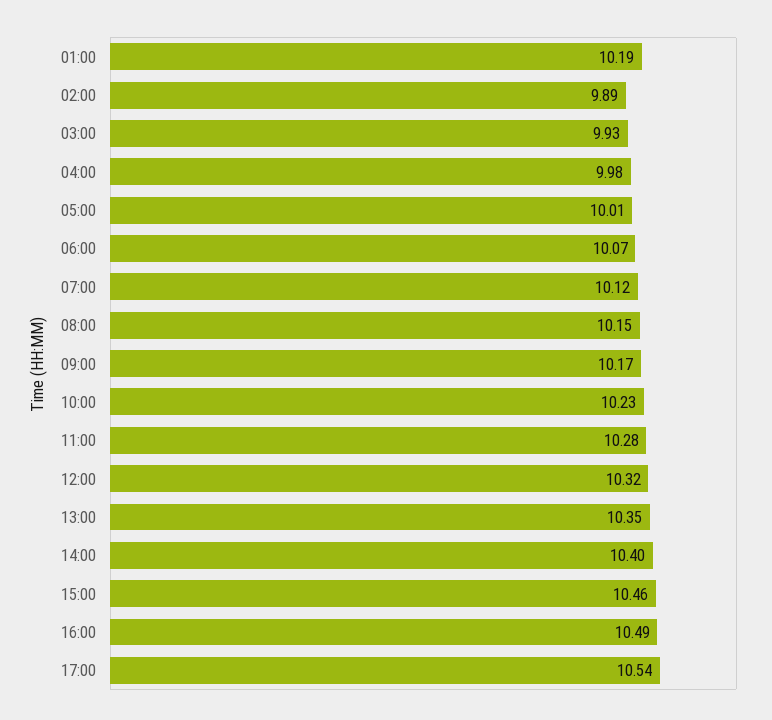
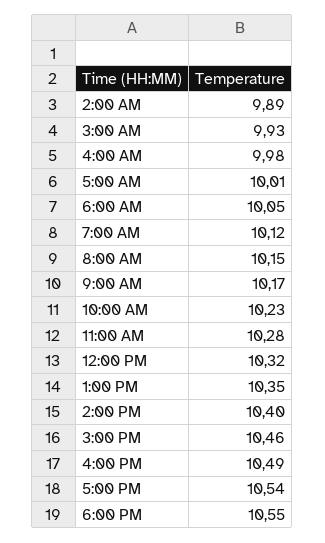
01:00: 10.19 -> none
06:00: 10.07 -> 10.05
6:00 PM: none -> 10.55

